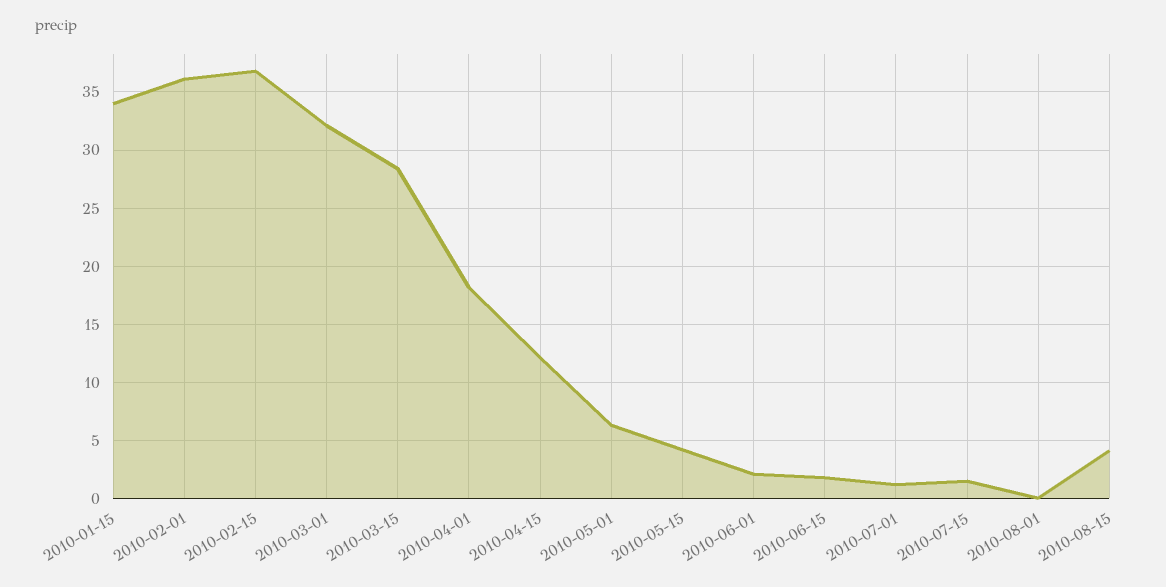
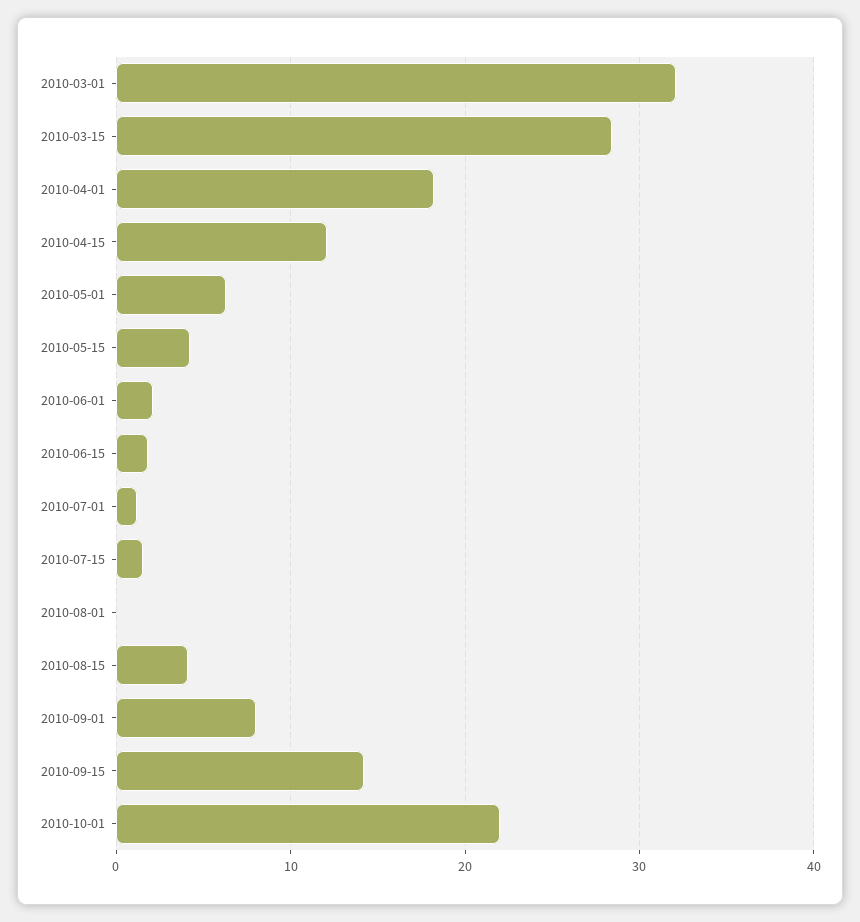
2010-01-15: 34 -> none
2010-02-01: 36 -> none
2010-02-15: 37 -> none
2010-09-01: none -> 8
2010-09-15: none -> 14
2010-10-01: none -> 22

